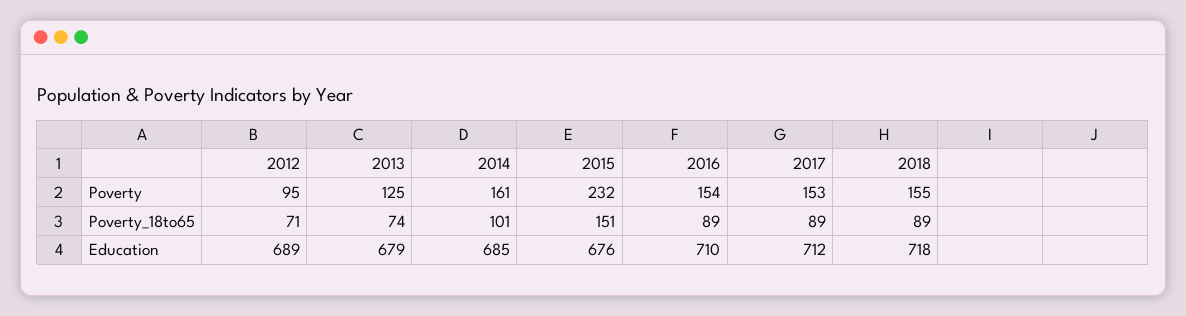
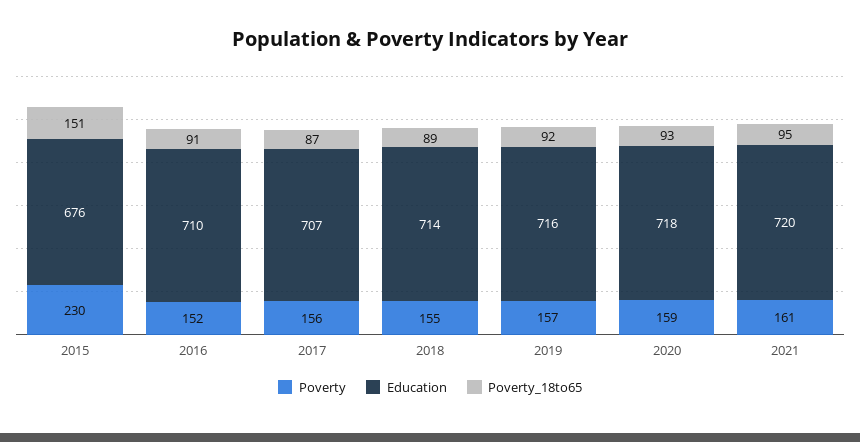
Poverty, 2012: 95 -> none
Poverty, 2013: 125 -> none
Poverty, 2014: 161 -> none
Poverty, 2015: 232 -> 230
Poverty, 2016: 154 -> 152
Poverty, 2017: 153 -> 156
Poverty_18to65, 2012: 71 -> none
Poverty_18to65, 2013: 74 -> none
Poverty_18to65, 2014: 101 -> none
Poverty_18to65, 2016: 89 -> 91
Poverty_18to65, 2017: 89 -> 87
Education, 2012: 689 -> none
Education, 2013: 679 -> none
Education, 2014: 685 -> none
Education, 2017: 712 -> 707
Education, 2018: 718 -> 714
Poverty, 2019: none -> 157
Education, 2019: none -> 716
Poverty_18to65, 2019: none -> 92
Poverty, 2020: none -> 159
Education, 2020: none -> 718
Poverty_18to65, 2020: none -> 93
Poverty, 2021: none -> 161
Education, 2021: none -> 720
Poverty_18to65, 2021: none -> 95

